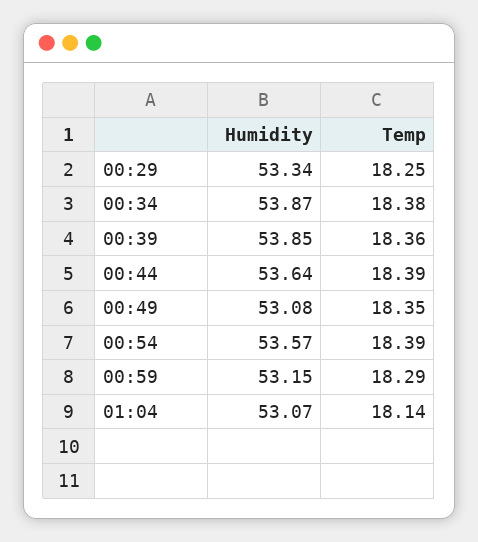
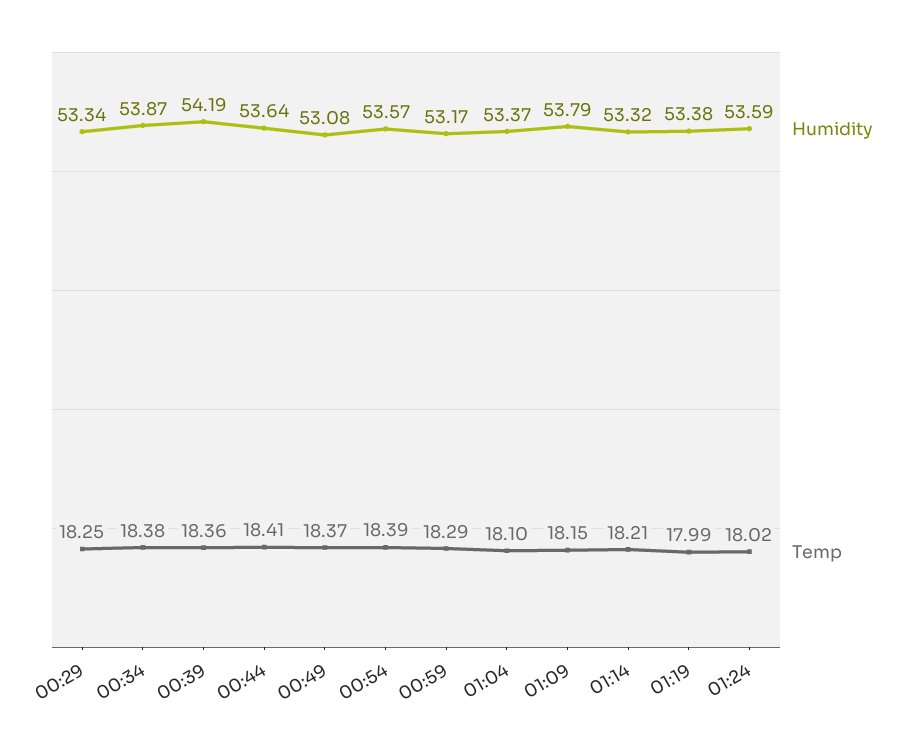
Humidity, 00:39: 53.85 -> 54.19
Temp, 00:44: 18.39 -> 18.41
Temp, 00:49: 18.35 -> 18.37
Humidity, 00:59: 53.15 -> 53.17
Humidity, 01:04: 53.07 -> 53.37
Temp, 01:04: 18.14 -> 18.1
Humidity, 01:09: none -> 53.79
Temp, 01:09: none -> 18.15
Humidity, 01:14: none -> 53.32
Temp, 01:14: none -> 18.21
Humidity, 01:19: none -> 53.38
Temp, 01:19: none -> 17.99
Humidity, 01:24: none -> 53.59
Temp, 01:24: none -> 18.02

